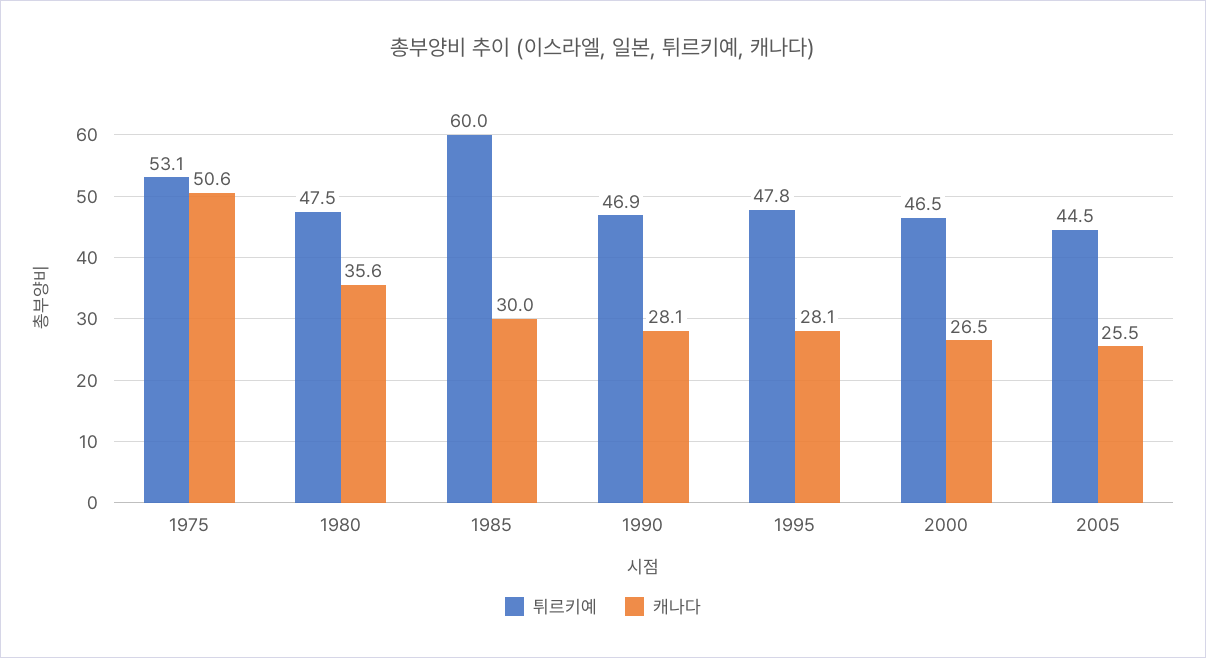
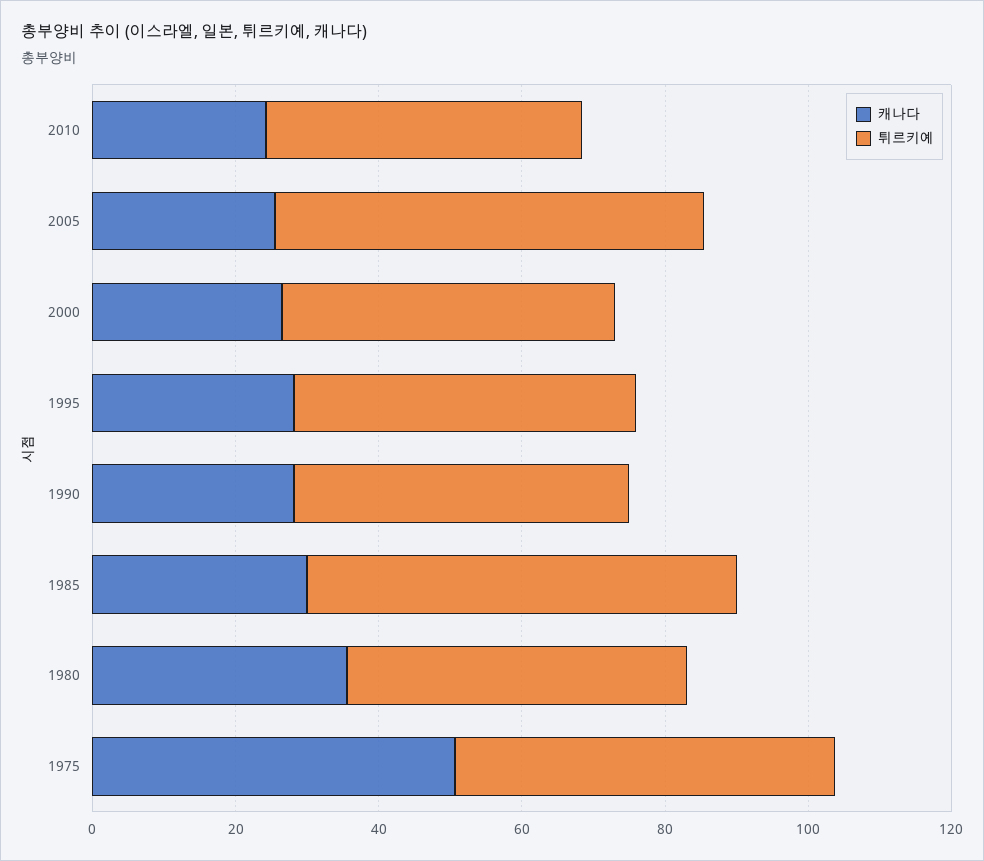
튀르키예, 2005: 44.5 -> 60
캐나다, 2010: none -> 25
튀르키예, 2010: none -> 45

